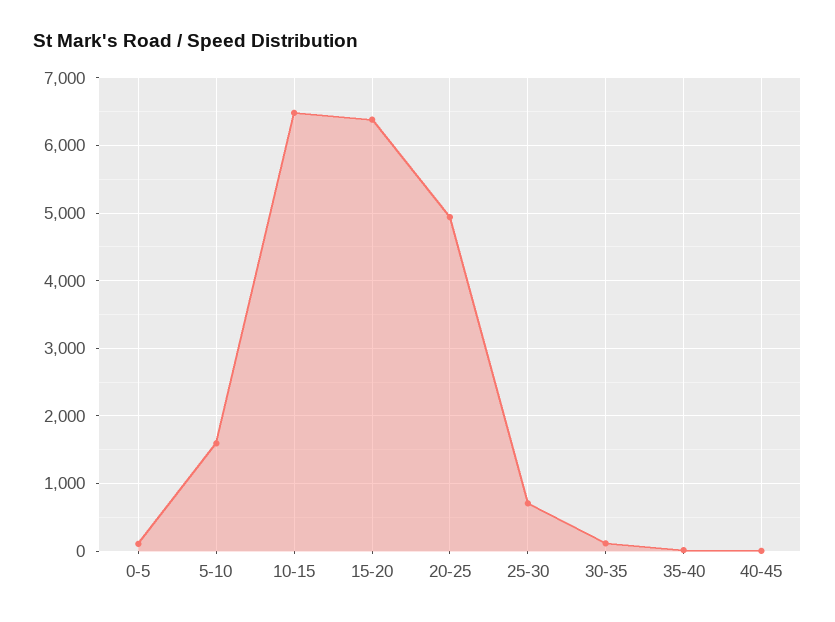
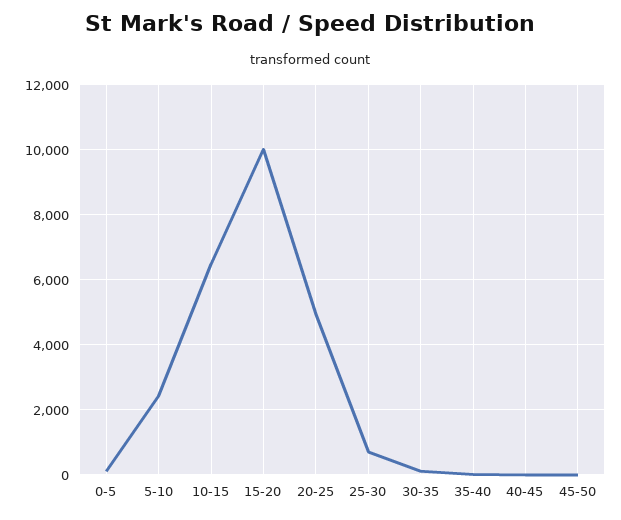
5-10: 1600 -> 2400
15-20: 6400 -> 10000
45-50: none -> 0

